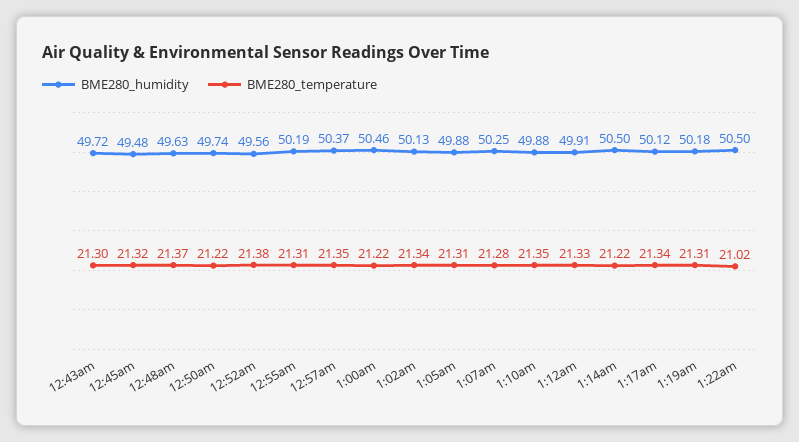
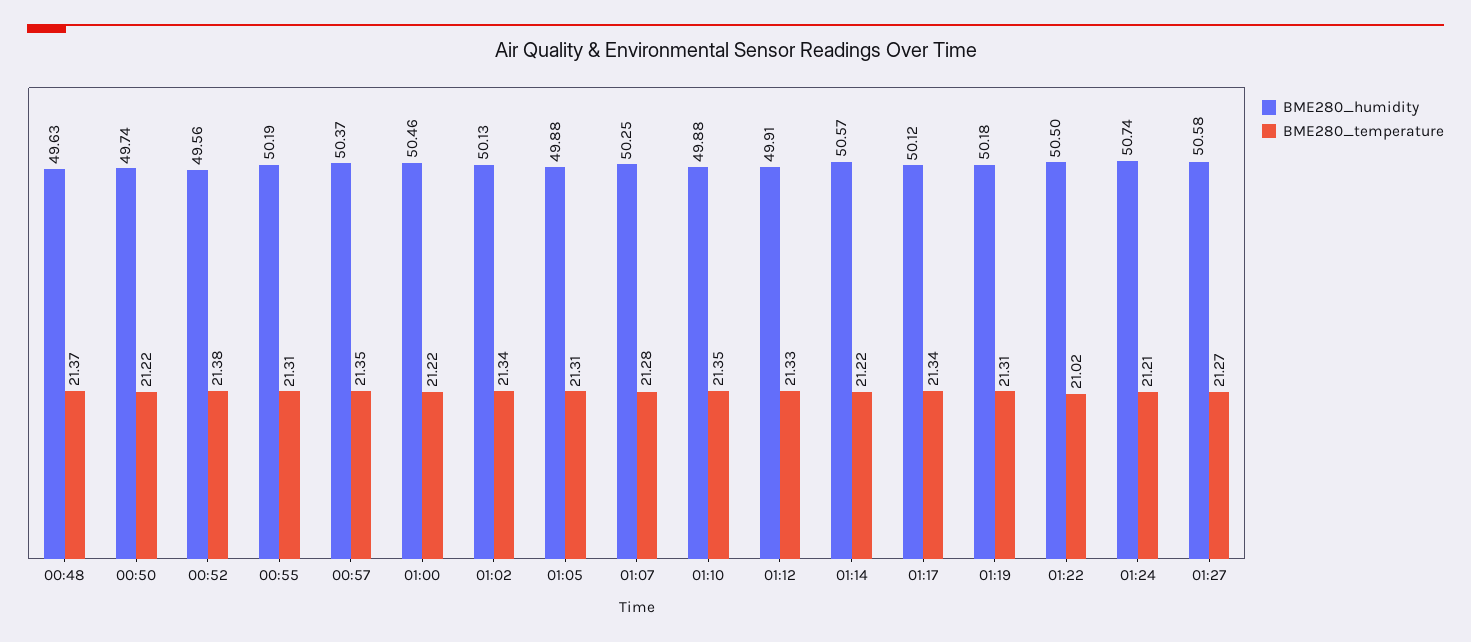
BME280_humidity, 12:43am: 49.72 -> none
BME280_temperature, 12:43am: 21.3 -> none
BME280_humidity, 12:45am: 49.48 -> none
BME280_temperature, 12:45am: 21.32 -> none
BME280_humidity, 1:14am: 50.5 -> 50.57
BME280_humidity, 01:24: none -> 50.74
BME280_temperature, 01:24: none -> 21.21
BME280_humidity, 01:27: none -> 50.58
BME280_temperature, 01:27: none -> 21.27

